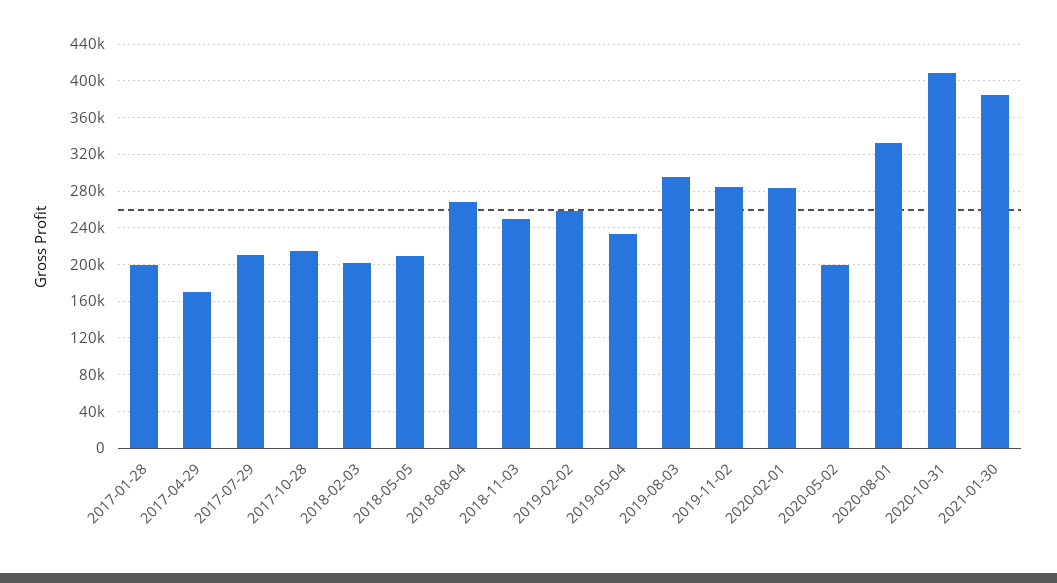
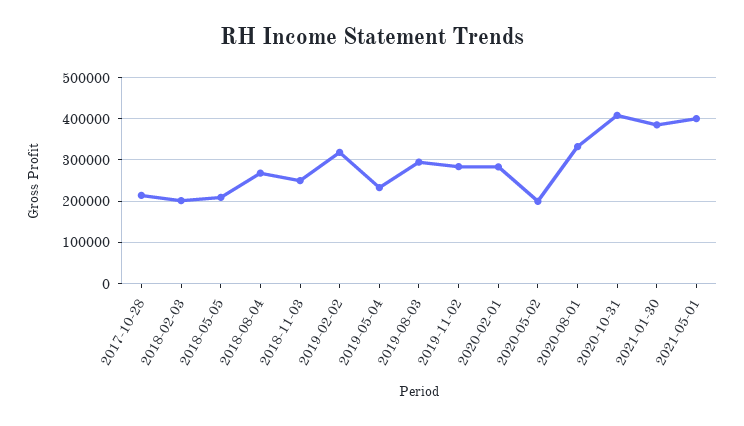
2017-01-28: 200000 -> none
2017-04-29: 170000 -> none
2017-07-29: 210000 -> none
2019-02-02: 260000 -> 320000
2021-05-01: none -> 400000

